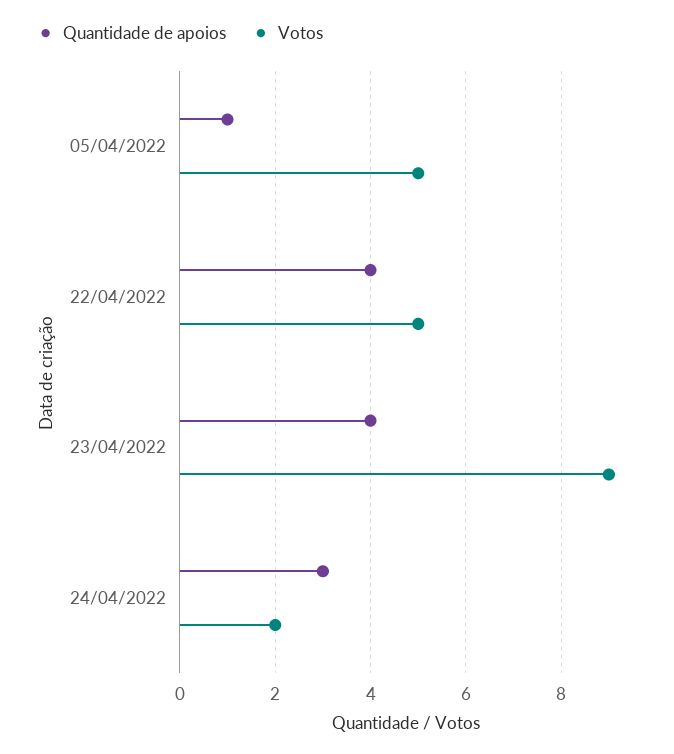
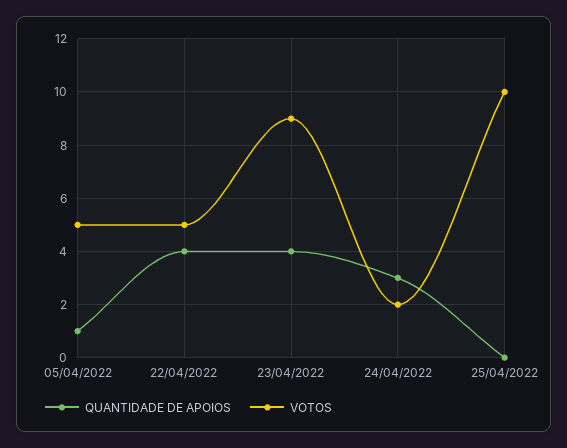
Quantidade de apoios, 25/04/2022: none -> 0
Votos, 25/04/2022: none -> 10

